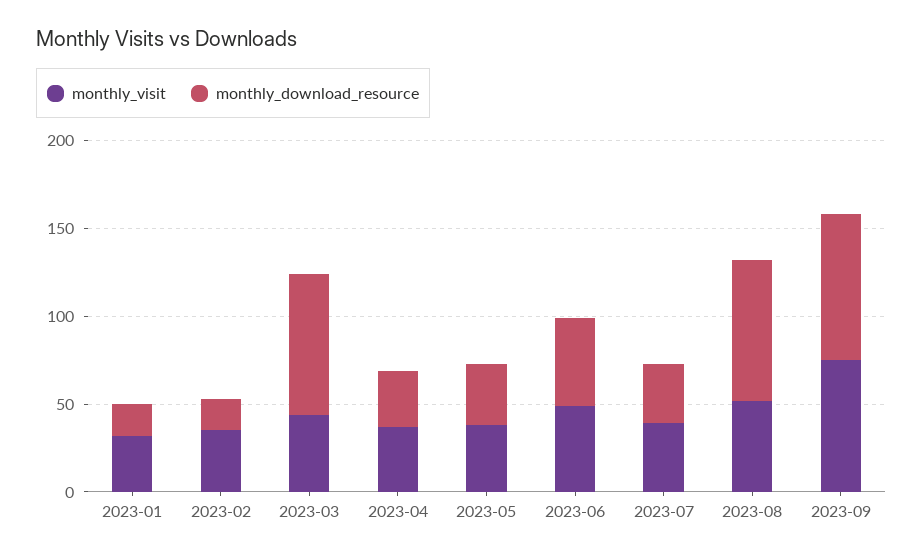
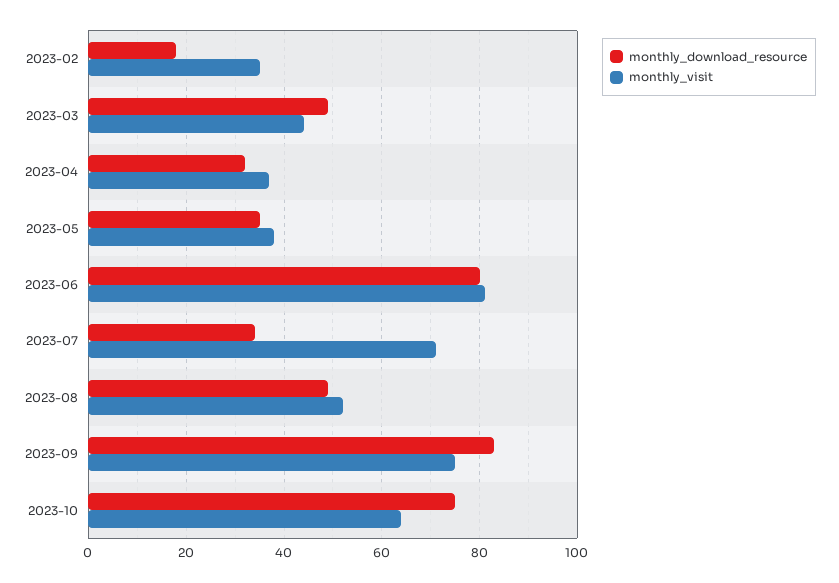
monthly_visit, 2023-01: 30 -> none
monthly_download_resource, 2023-01: 20 -> none
monthly_download_resource, 2023-03: 80 -> 50
monthly_visit, 2023-06: 50 -> 80
monthly_download_resource, 2023-06: 50 -> 80
monthly_visit, 2023-07: 40 -> 70
monthly_download_resource, 2023-08: 80 -> 50
monthly_download_resource, 2023-10: none -> 75
monthly_visit, 2023-10: none -> 65

